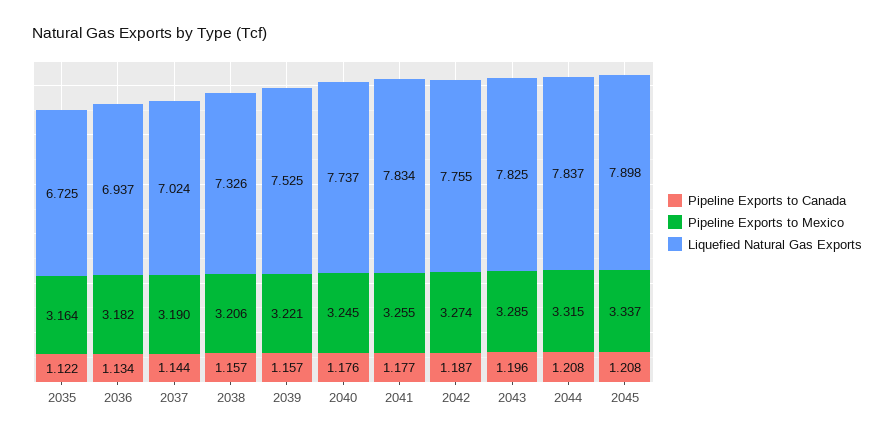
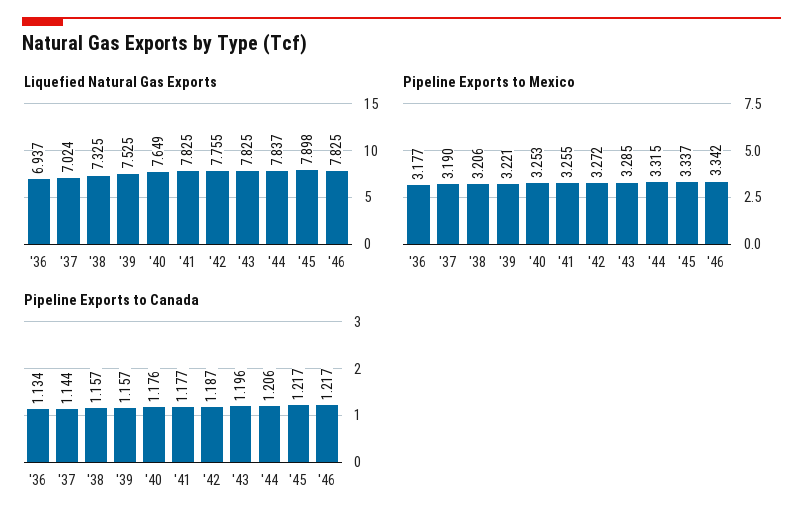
Pipeline Exports to Canada, 2035: 1.122 -> none
Pipeline Exports to Mexico, 2035: 3.164 -> none
Liquefied Natural Gas Exports, 2035: 6.725 -> none
Pipeline Exports to Mexico, 2036: 3.182 -> 3.177
Liquefied Natural Gas Exports, 2038: 7.326 -> 7.325
Pipeline Exports to Mexico, 2040: 3.245 -> 3.253
Liquefied Natural Gas Exports, 2040: 7.737 -> 7.649
Liquefied Natural Gas Exports, 2041: 7.834 -> 7.825
Pipeline Exports to Mexico, 2042: 3.274 -> 3.272
Pipeline Exports to Canada, 2044: 1.208 -> 1.206
Pipeline Exports to Canada, 2045: 1.208 -> 1.217
Liquefied Natural Gas Exports, '46: none -> 7.825
Pipeline Exports to Mexico, '46: none -> 3.342
Pipeline Exports to Canada, '46: none -> 1.217

